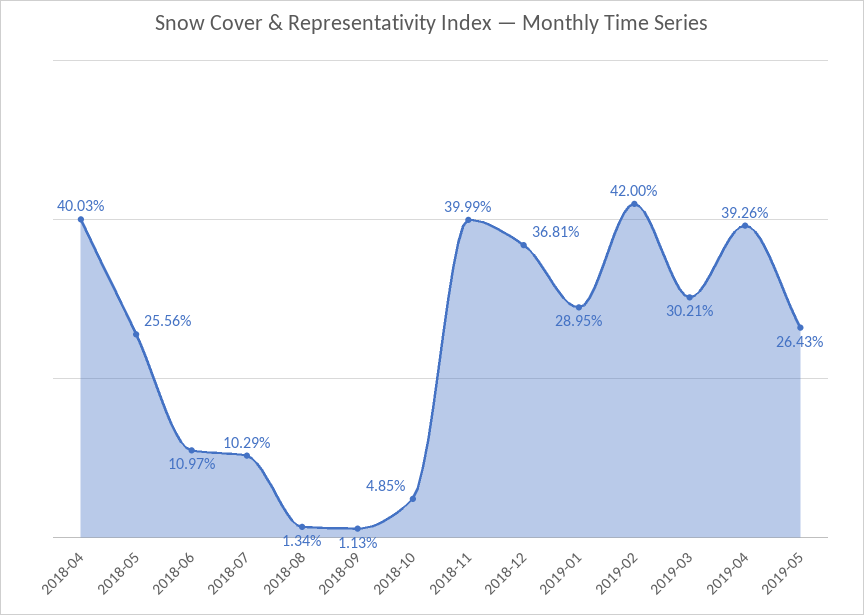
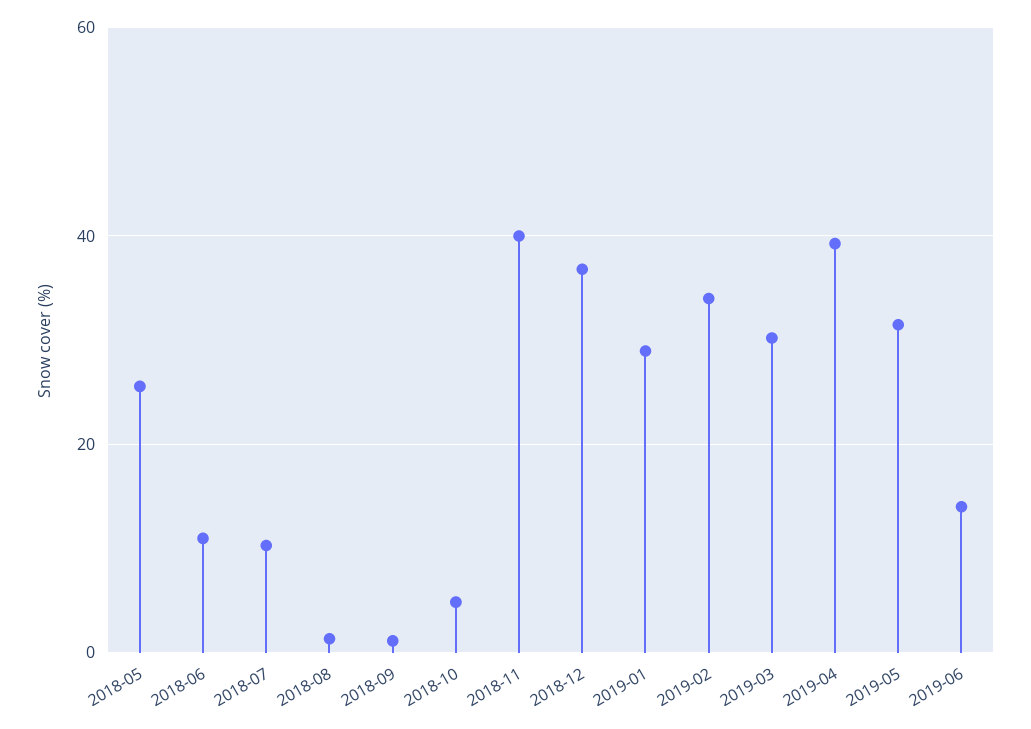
2018-04: 40.03 -> none
2019-02: 42 -> 34
2019-05: 26.43 -> 32
2019-06: none -> 14

